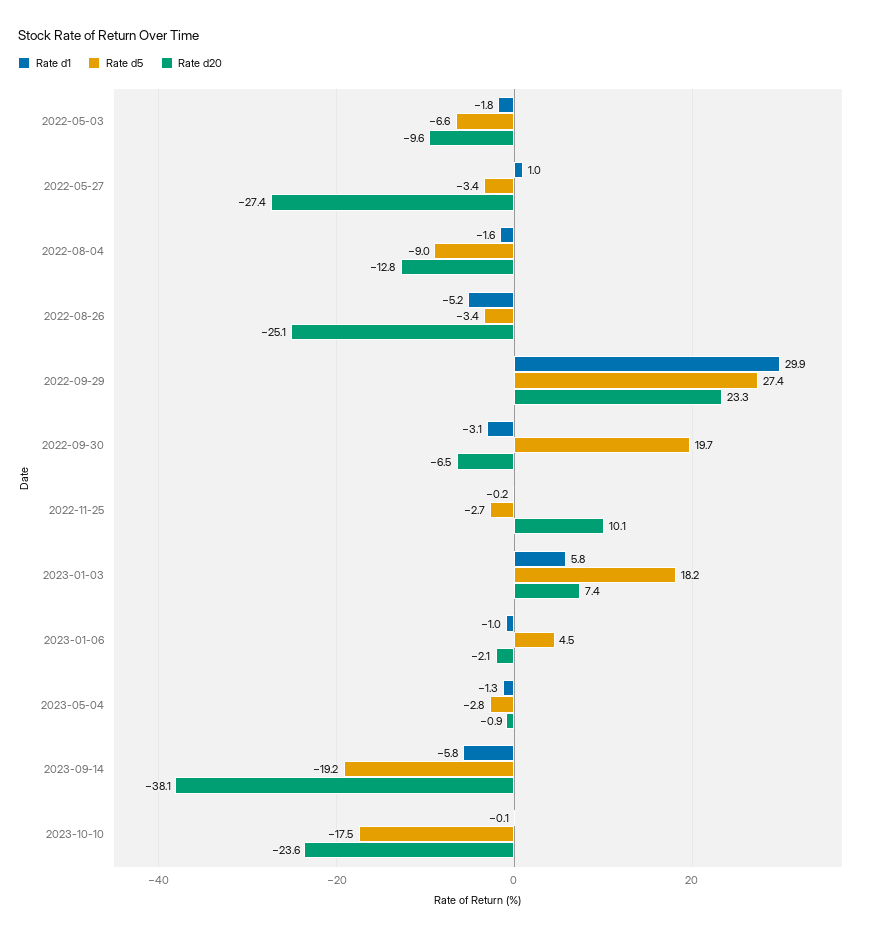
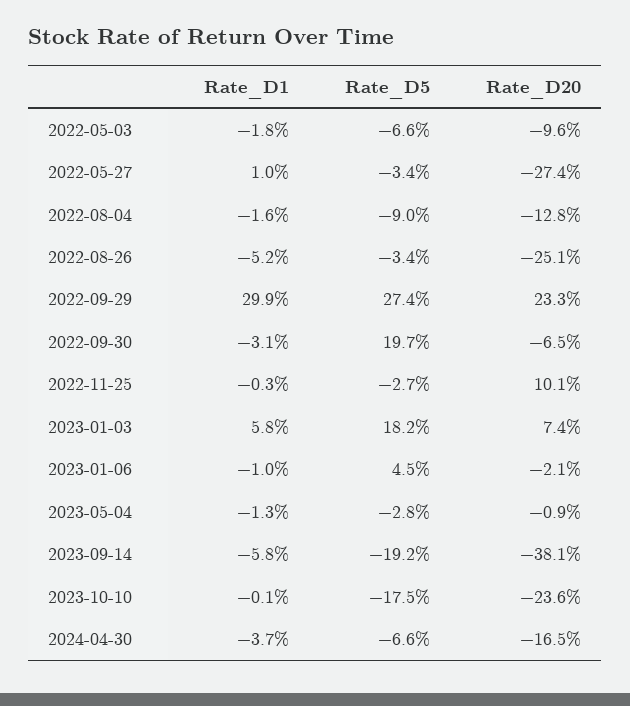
Rate d1, 2022-11-25: -0.2 -> -0.3
Rate d1, 2024-04-30: none -> -3.7
Rate d5, 2024-04-30: none -> -6.6
Rate d20, 2024-04-30: none -> -16.5

